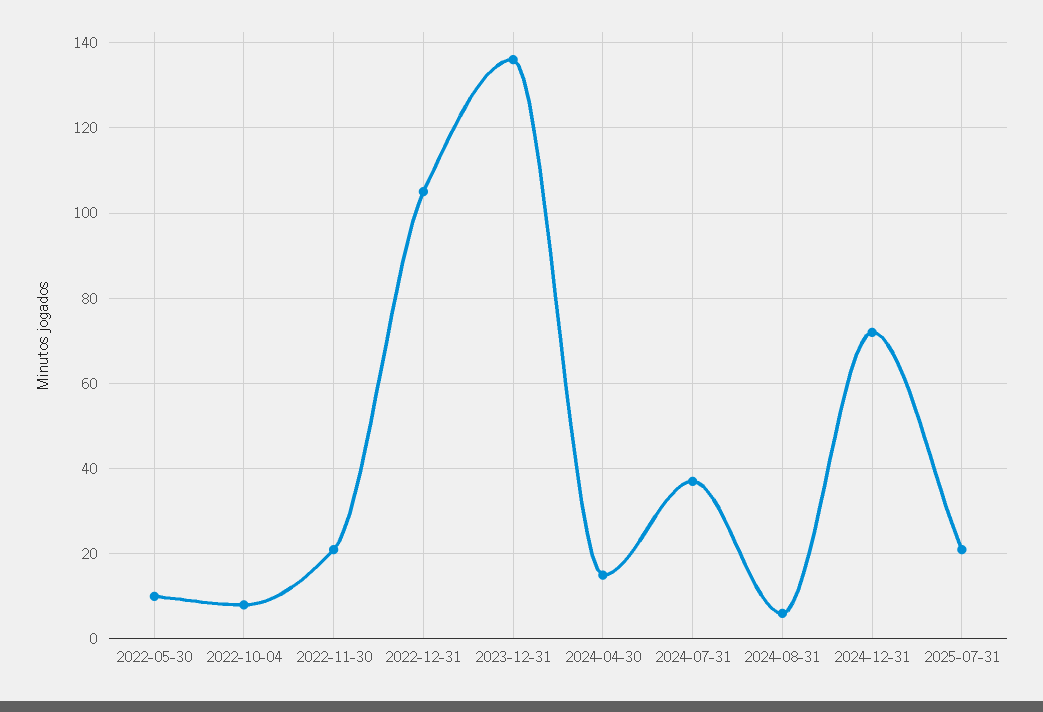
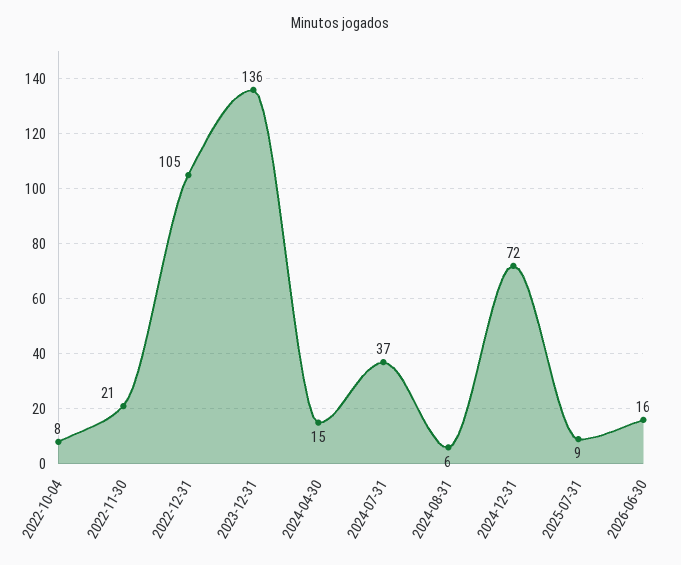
2022-05-30: 10 -> none
2025-07-31: 20 -> 9
2026-06-30: none -> 16

